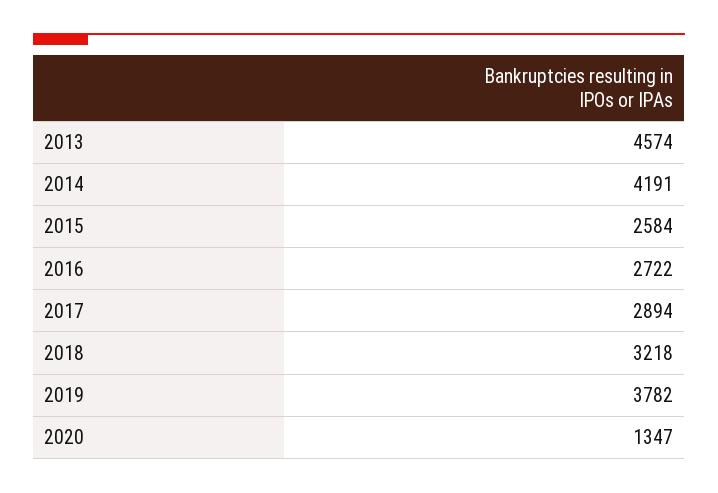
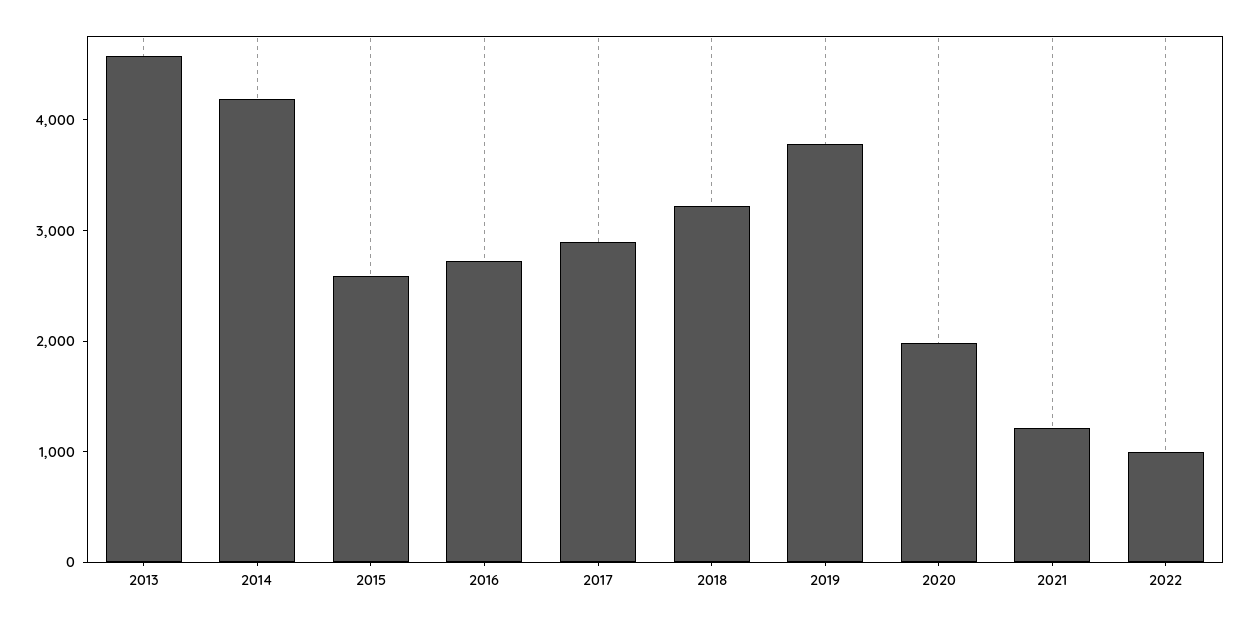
2020: 1347 -> 2000
2021: none -> 1200
2022: none -> 1000

